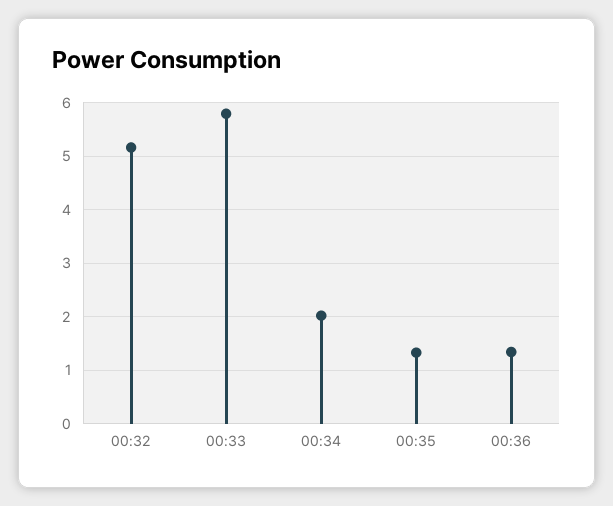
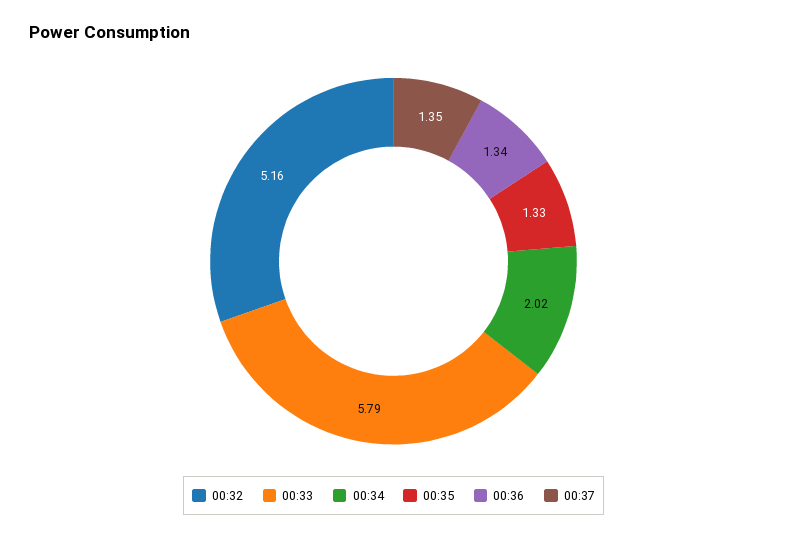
00:37: none -> 1.35

